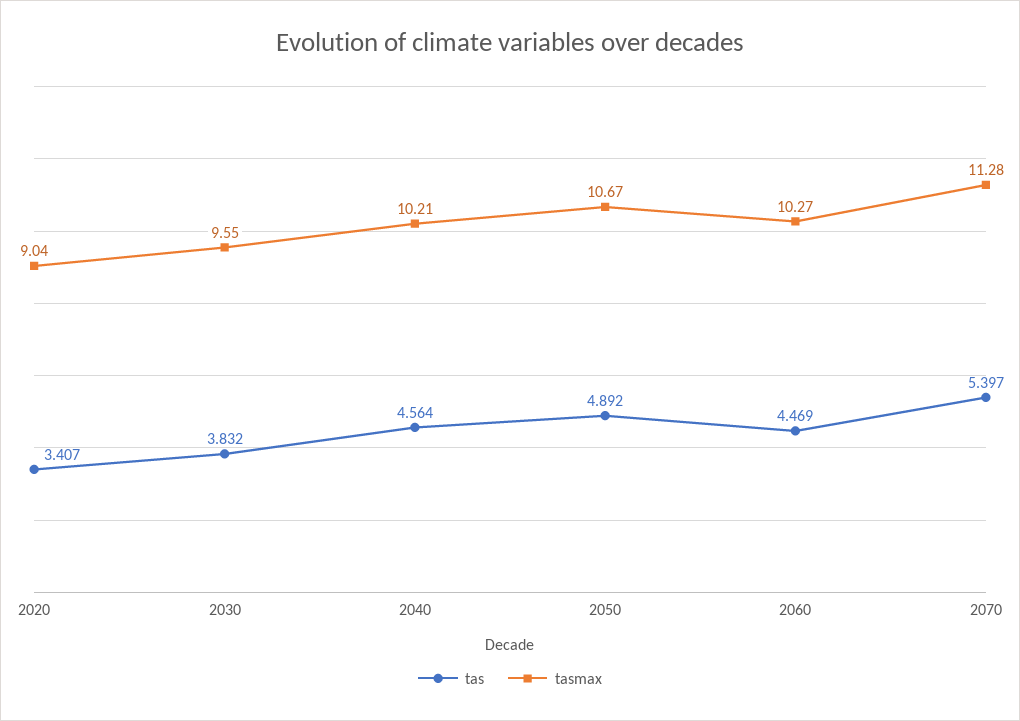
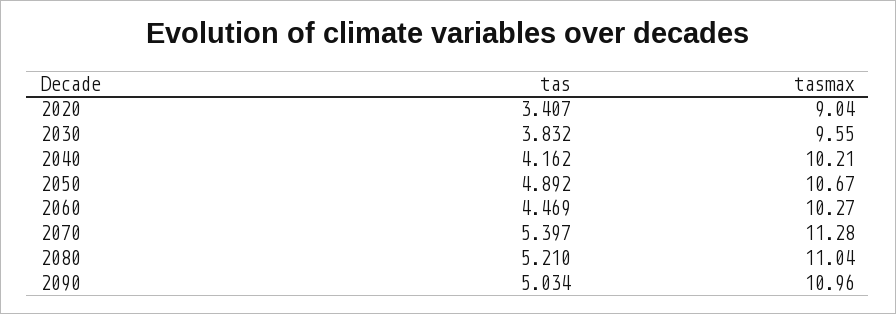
tas, 2040: 4.564 -> 4.162
tas, 2080: none -> 5.21
tasmax, 2080: none -> 11.04
tas, 2090: none -> 5.034
tasmax, 2090: none -> 10.96

